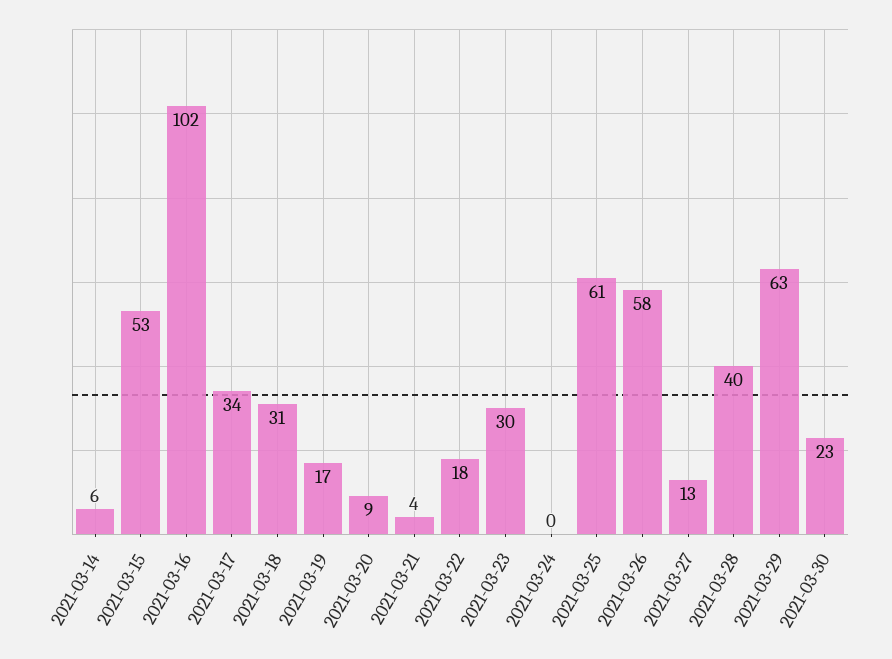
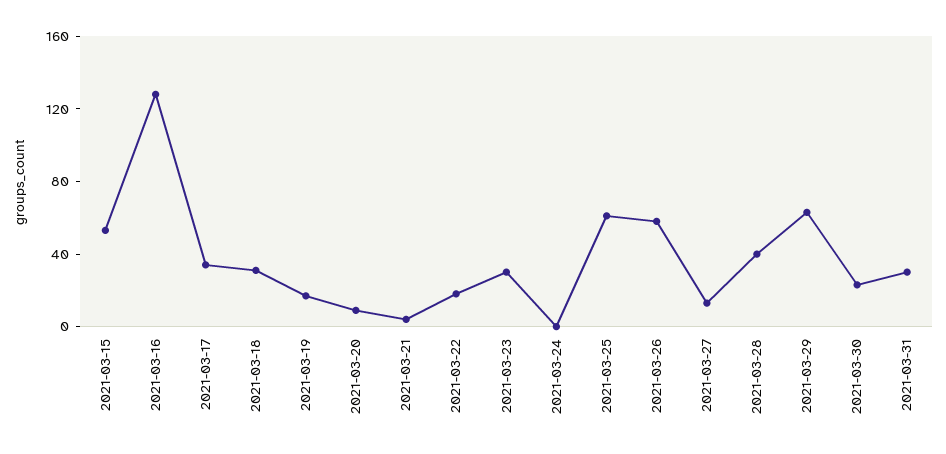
2021-03-14: 6 -> none
2021-03-16: 102 -> 130
2021-03-31: none -> 30

